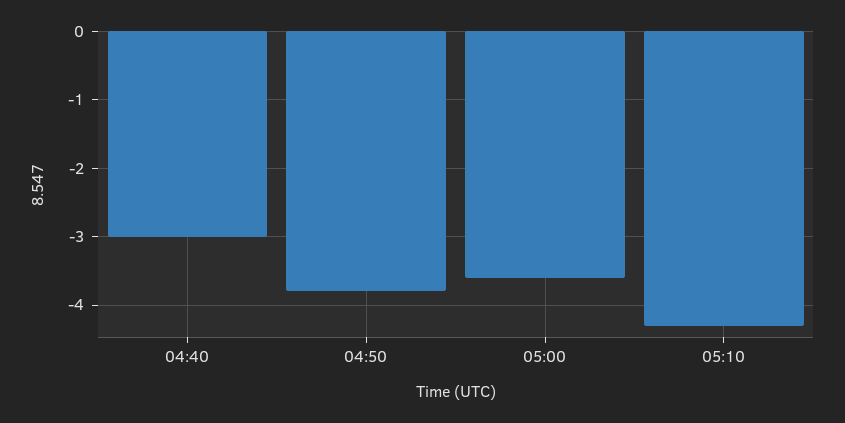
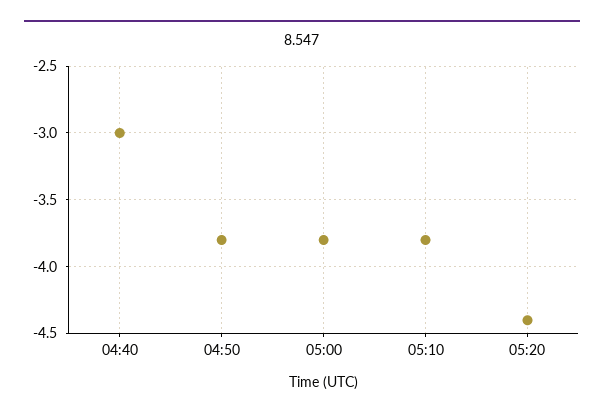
05:00: -3.6 -> -3.8
05:10: -4.3 -> -3.8
05:20: none -> -4.4

